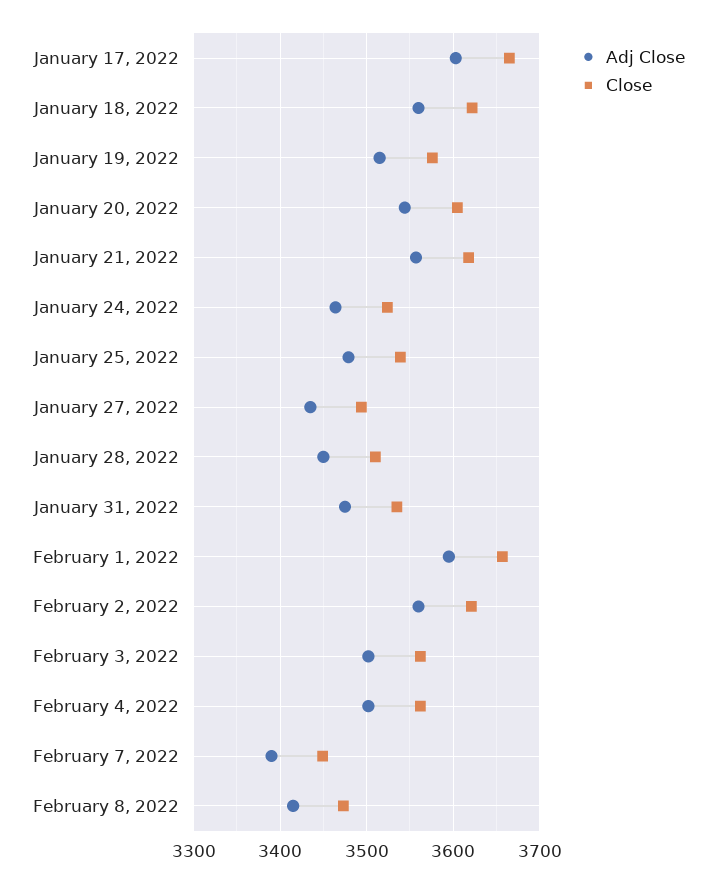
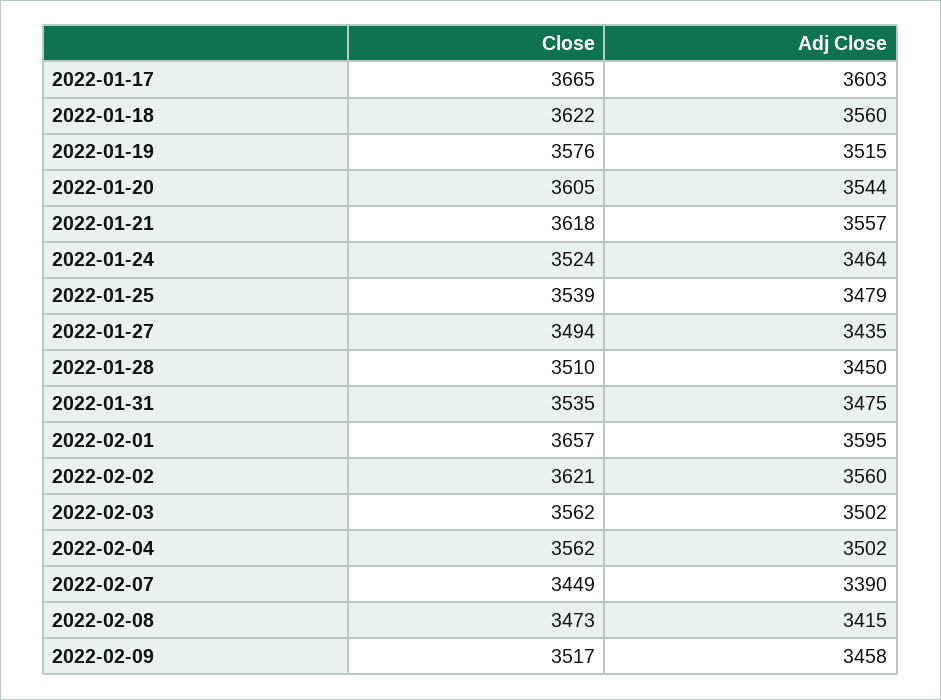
Close, 2022-02-09: none -> 3517
Adj Close, 2022-02-09: none -> 3458

